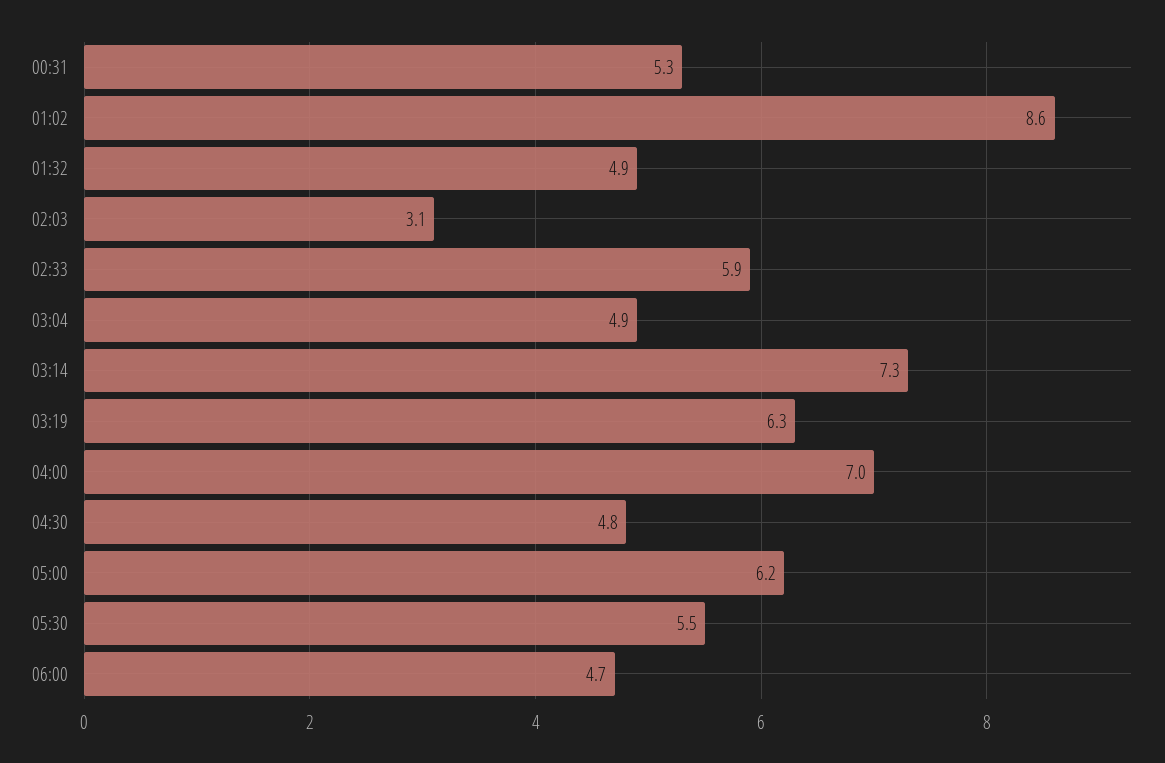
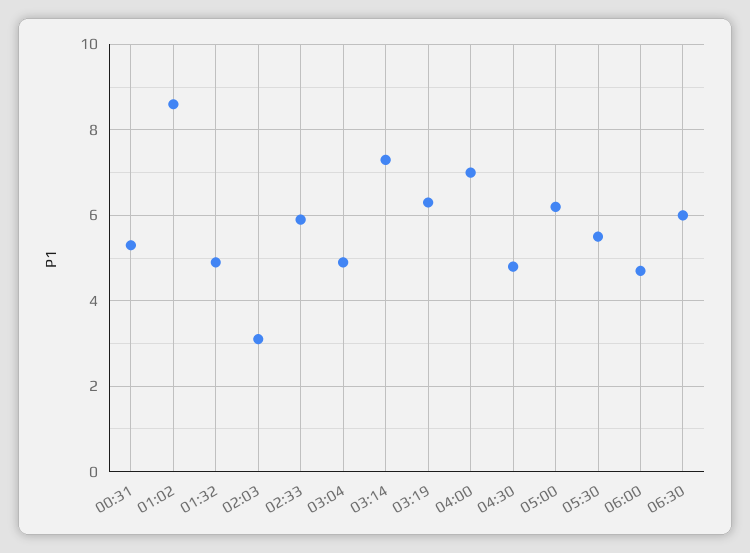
06:30: none -> 6

